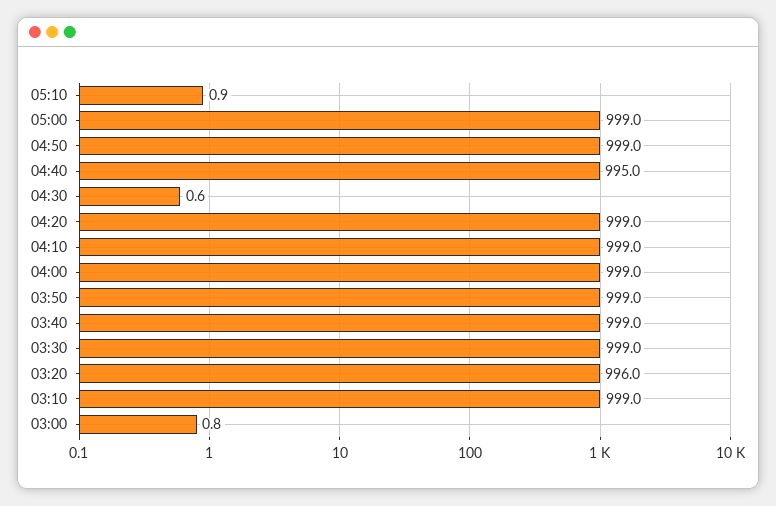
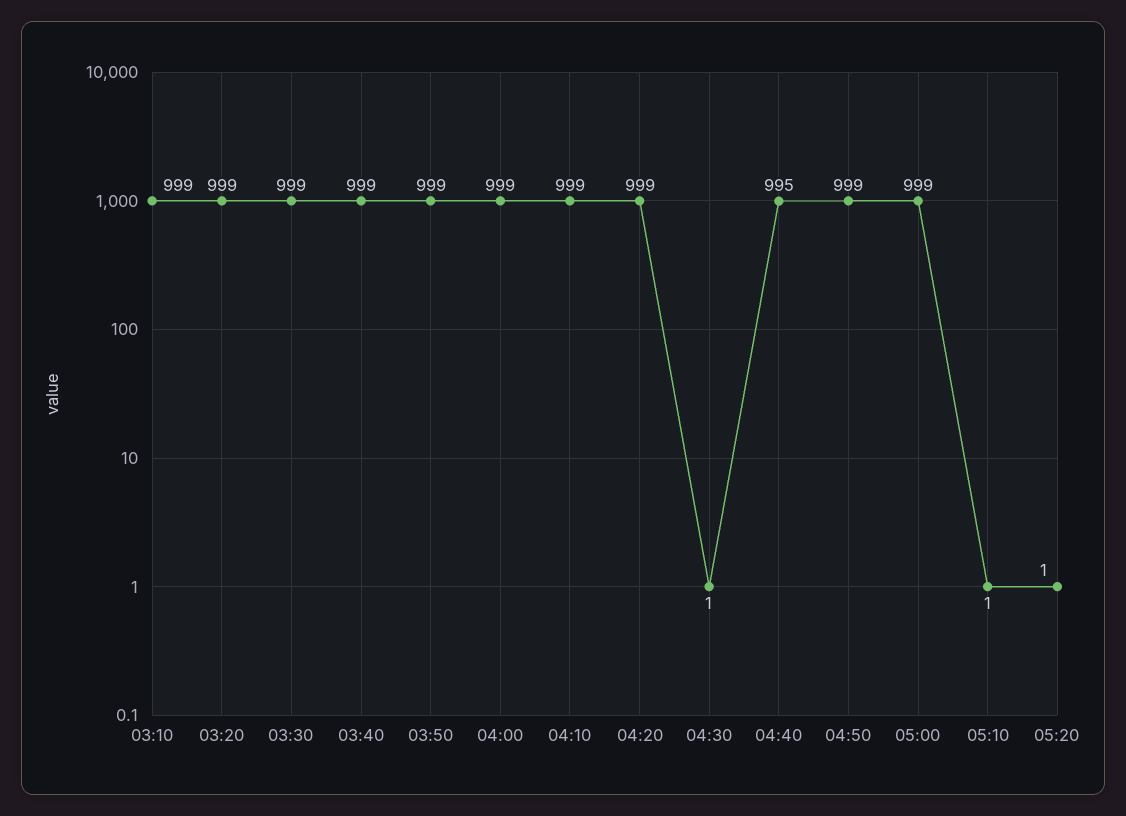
03:20: 996 -> 999
03:00: 0.8 -> none
05:20: none -> 1

